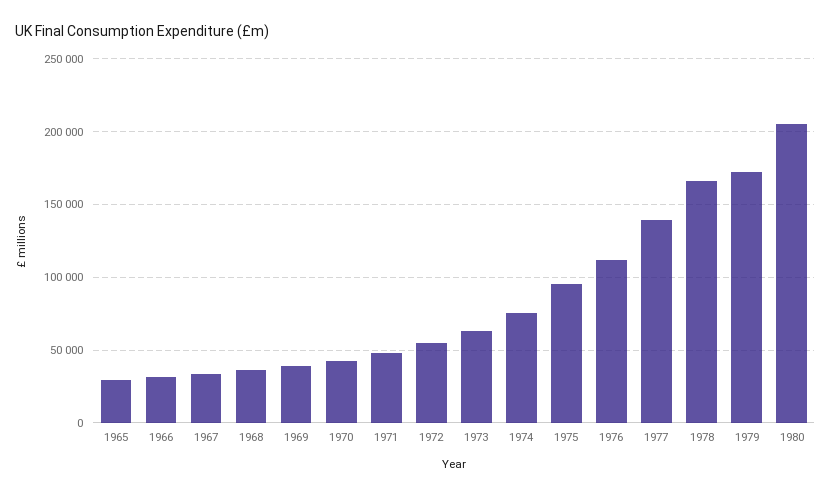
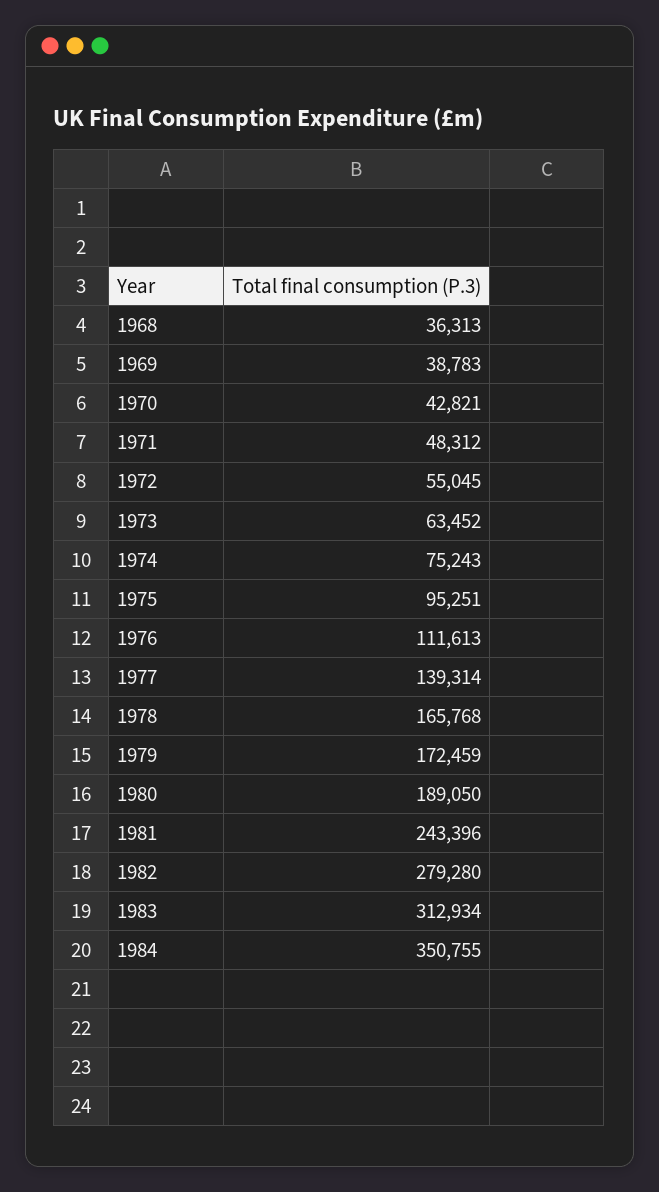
1965: 30000 -> none
1966: 30000 -> none
1967: 35000 -> none
1980: 205000 -> 189050
1981: none -> 243396
1982: none -> 279280
1983: none -> 312934
1984: none -> 350755

